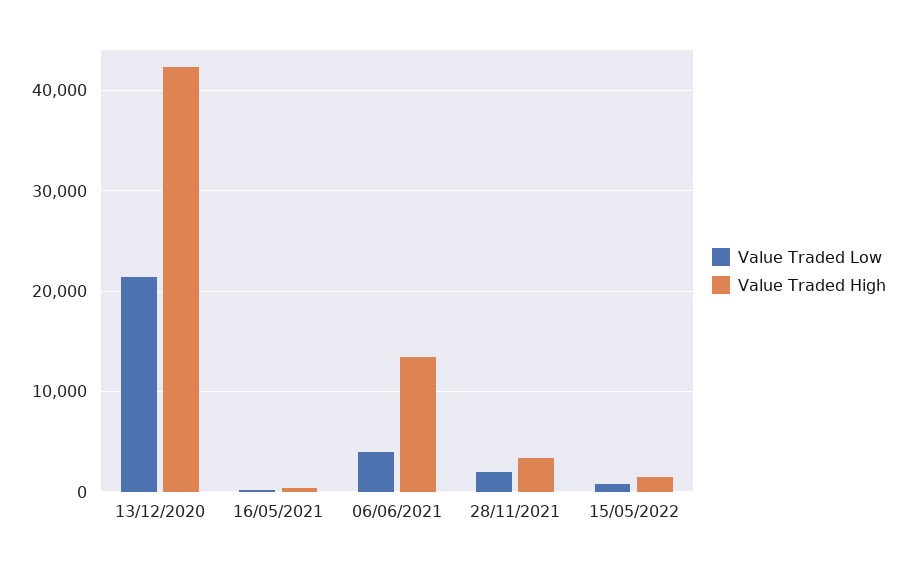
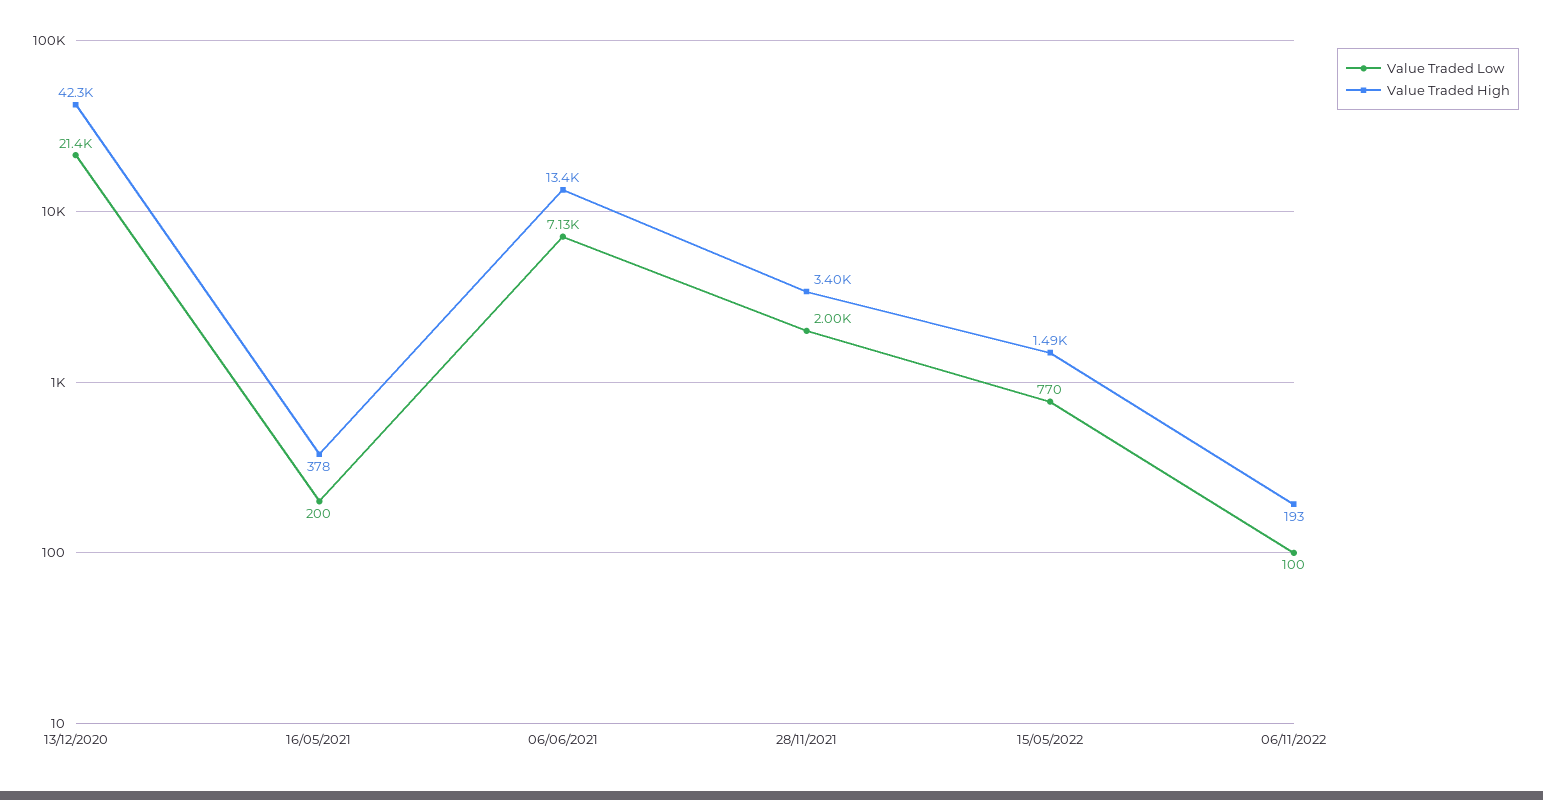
Value Traded Low, 06/06/2021: 4000 -> 7130
Value Traded Low, 06/11/2022: none -> 100
Value Traded High, 06/11/2022: none -> 193

